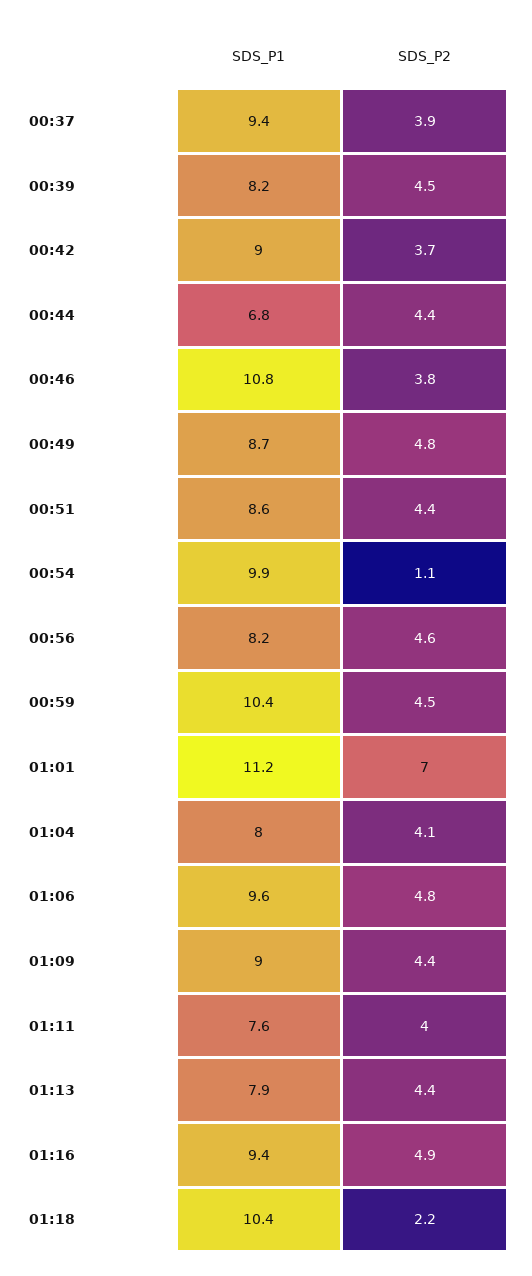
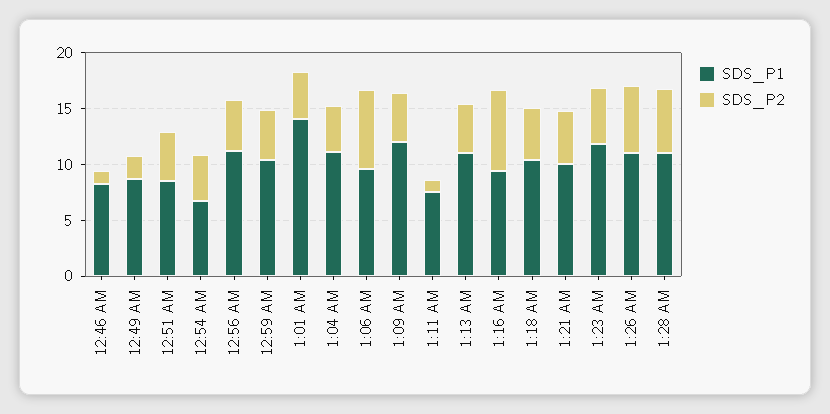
SDS_P1, 00:37: 9.4 -> none
SDS_P2, 00:37: 3.9 -> none
SDS_P1, 00:39: 8.2 -> none
SDS_P2, 00:39: 4.5 -> none
SDS_P1, 00:42: 9 -> none
SDS_P2, 00:42: 3.7 -> none
SDS_P1, 00:44: 6.8 -> none
SDS_P2, 00:44: 4.4 -> none
SDS_P1, 00:46: 10.8 -> 8
SDS_P2, 00:46: 3.8 -> 1
SDS_P2, 00:49: 4.8 -> 2
SDS_P1, 00:54: 9.9 -> 7
SDS_P2, 00:54: 1.1 -> 4
SDS_P1, 00:56: 8.2 -> 11
SDS_P1, 01:01: 11.2 -> 14
SDS_P2, 01:01: 7 -> 4
SDS_P1, 01:04: 8 -> 11
SDS_P2, 01:06: 4.8 -> 7
SDS_P1, 01:09: 9 -> 12
SDS_P2, 01:11: 4 -> 1
SDS_P1, 01:13: 7.9 -> 11
SDS_P2, 01:16: 4.9 -> 7
SDS_P2, 01:18: 2.2 -> 5
SDS_P1, 1:21 AM: none -> 10
SDS_P2, 1:21 AM: none -> 5
SDS_P1, 1:23 AM: none -> 12
SDS_P2, 1:23 AM: none -> 5
SDS_P1, 1:26 AM: none -> 11
SDS_P2, 1:26 AM: none -> 6
SDS_P1, 1:28 AM: none -> 11
SDS_P2, 1:28 AM: none -> 6

